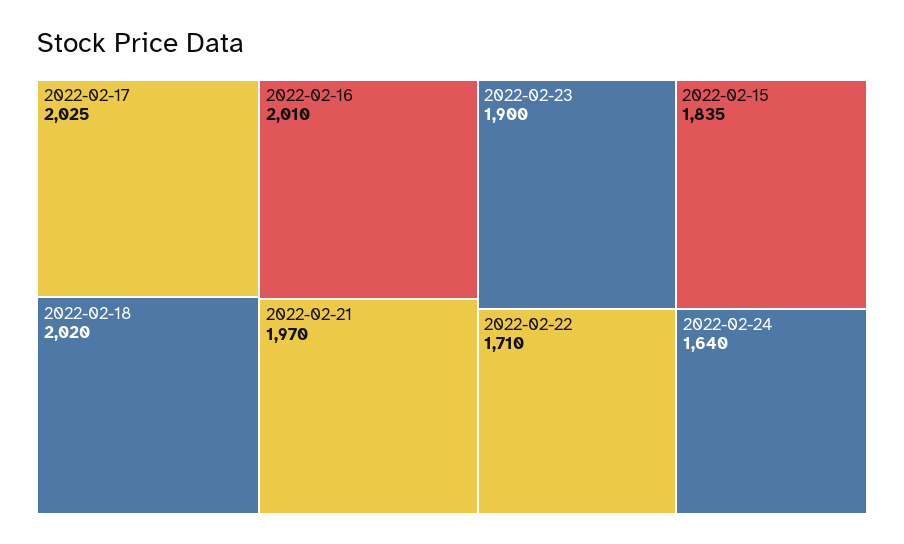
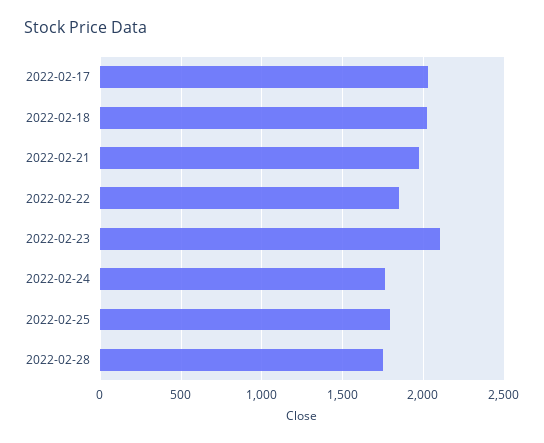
2022-02-16: 2010 -> none
2022-02-23: 1900 -> 2100
2022-02-15: 1835 -> none
2022-02-22: 1710 -> 1850
2022-02-24: 1640 -> 1750
2022-02-25: none -> 1800
2022-02-28: none -> 1750

